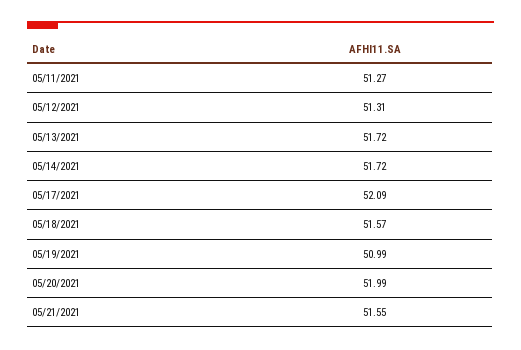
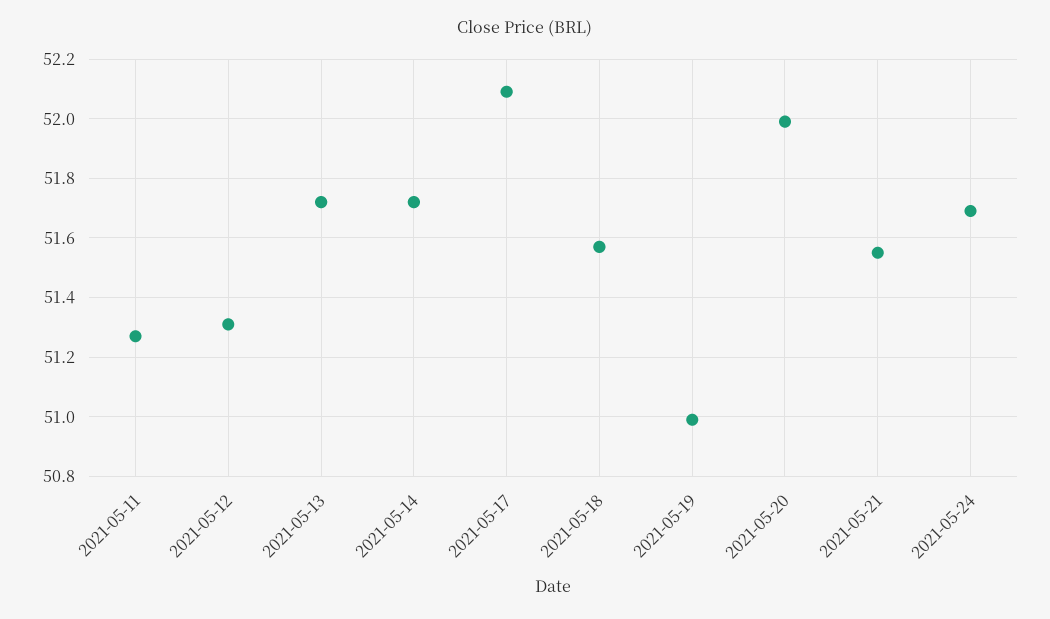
2021-05-24: none -> 51.7

